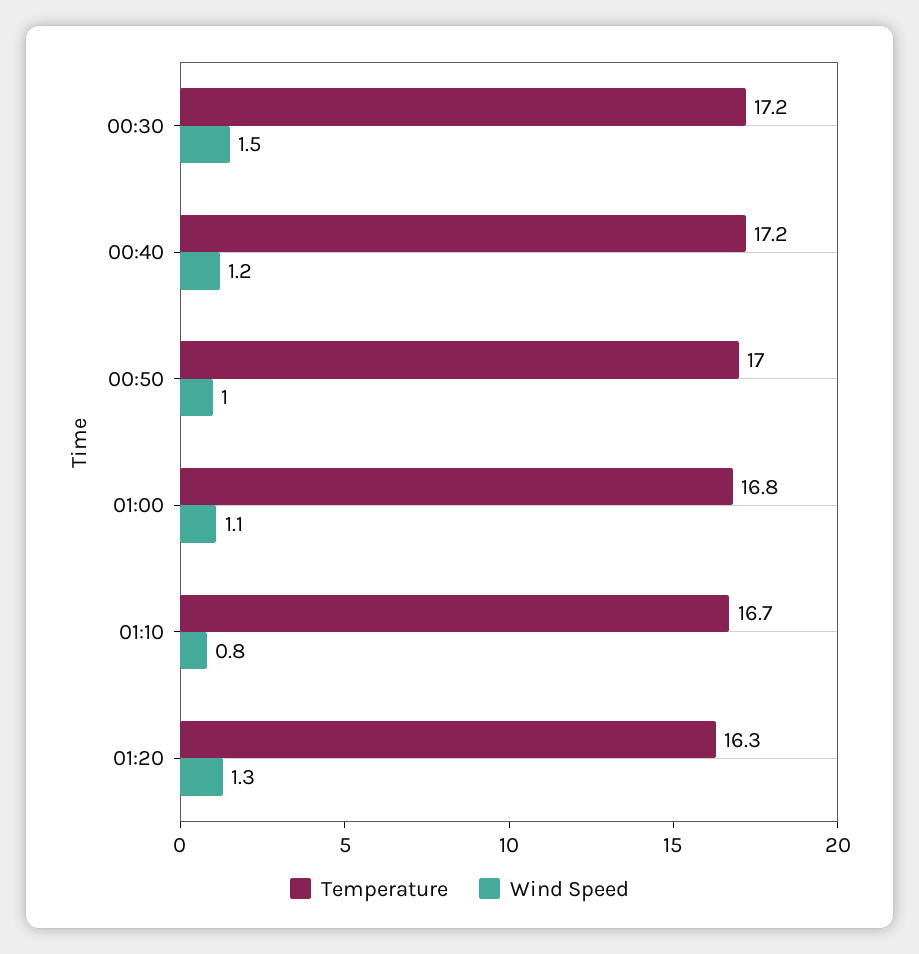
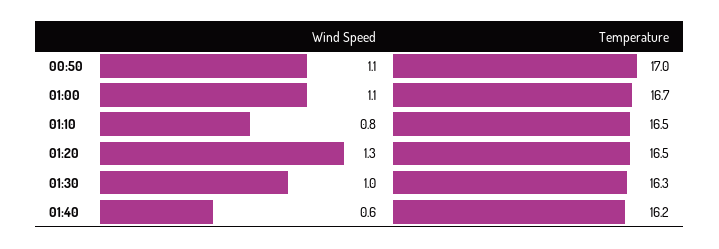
Temperature, 00:30: 17.2 -> none
Wind Speed, 00:30: 1.5 -> none
Temperature, 00:40: 17.2 -> none
Wind Speed, 00:40: 1.2 -> none
Wind Speed, 00:50: 1 -> 1.1
Temperature, 01:00: 16.8 -> 16.7
Temperature, 01:10: 16.7 -> 16.5
Temperature, 01:20: 16.3 -> 16.5
Wind Speed, 01:30: none -> 1
Temperature, 01:30: none -> 16.3
Wind Speed, 01:40: none -> 0.6
Temperature, 01:40: none -> 16.2

